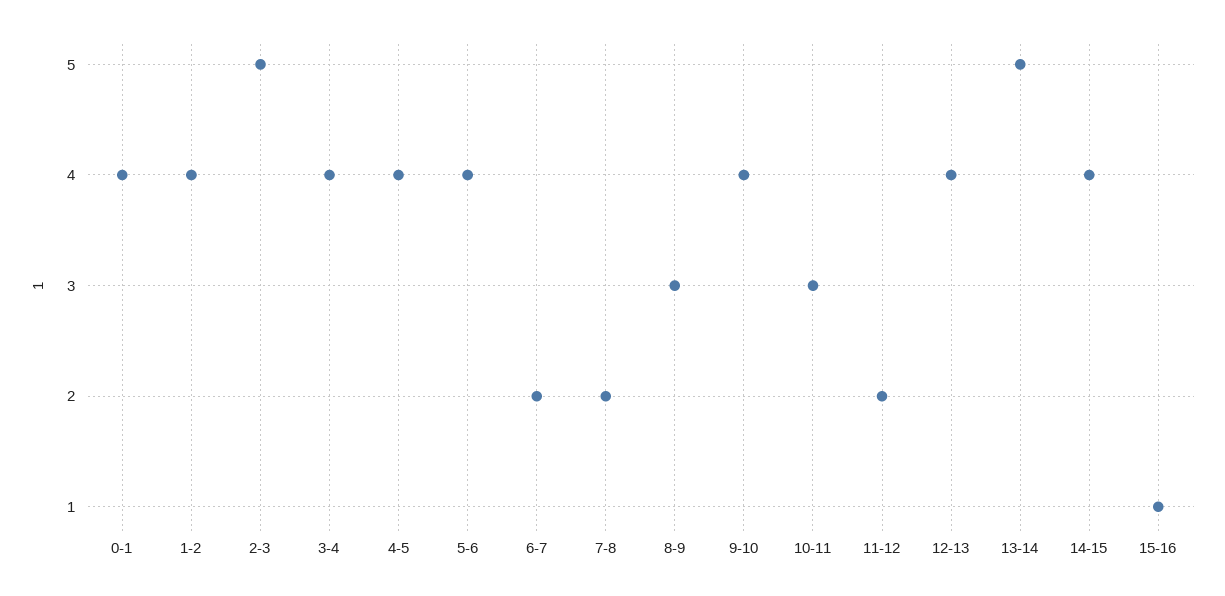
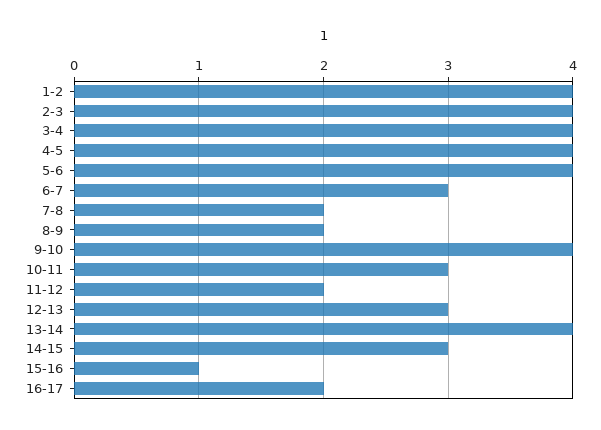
0-1: 4 -> none
2-3: 5 -> 4
6-7: 2 -> 3
8-9: 3 -> 2
12-13: 4 -> 3
13-14: 5 -> 4
14-15: 4 -> 3
16-17: none -> 2

